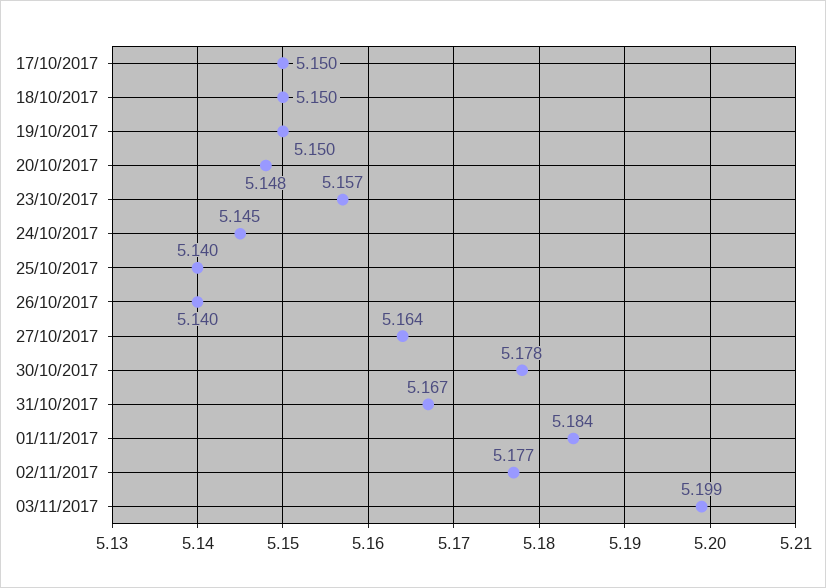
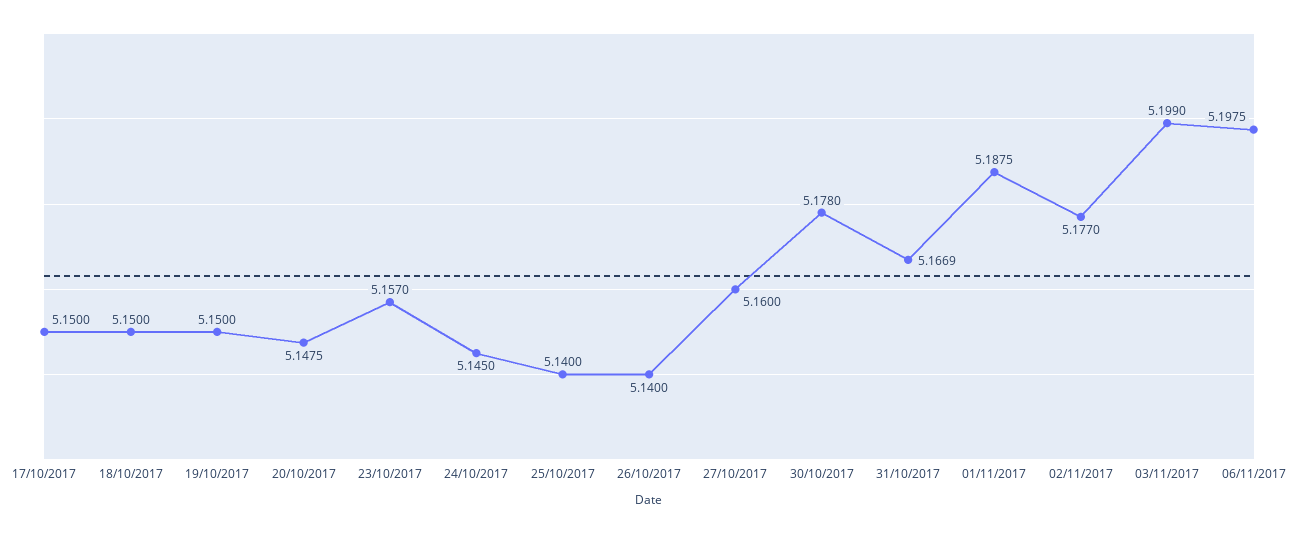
27/10/2017: 5.164 -> 5.16
01/11/2017: 5.184 -> 5.1875
06/11/2017: none -> 5.1975

